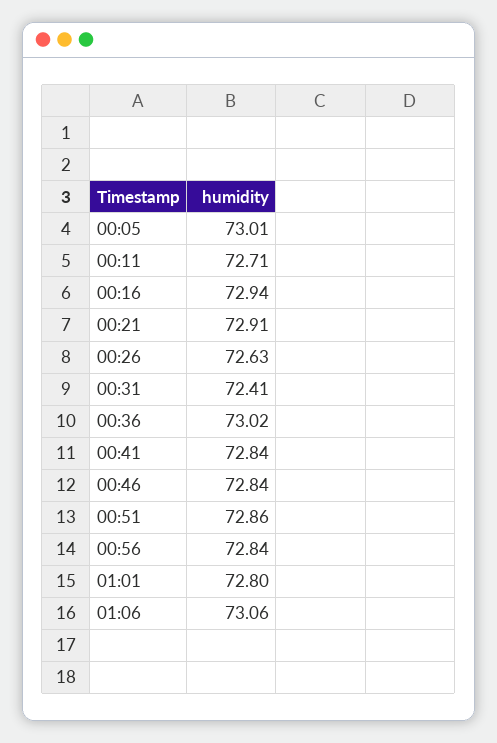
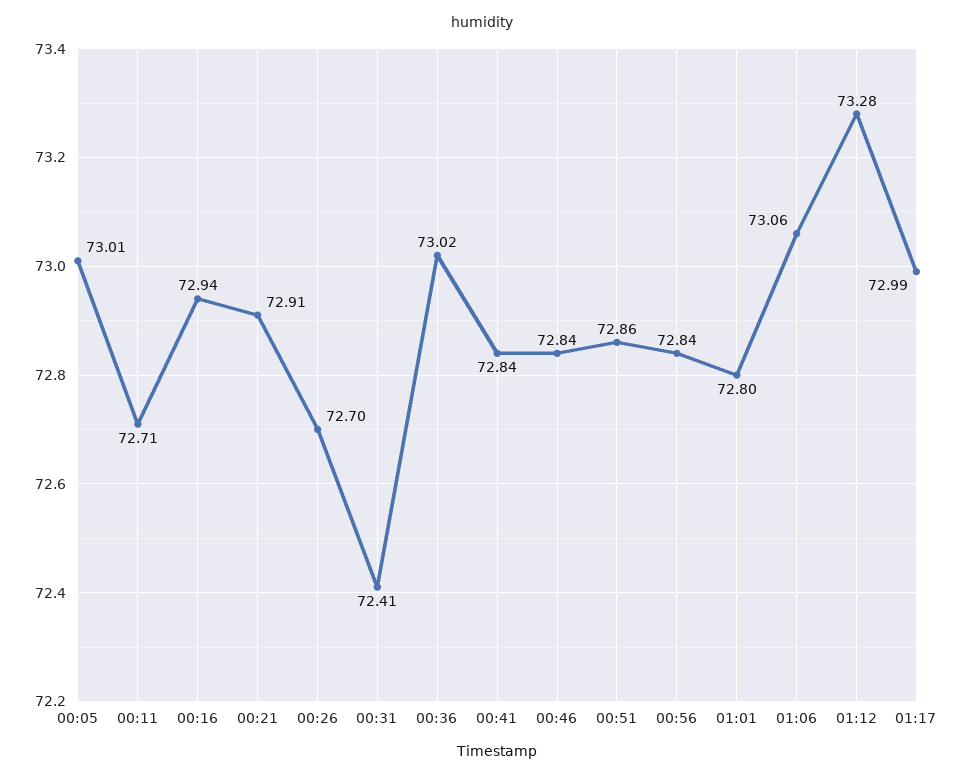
00:26: 72.63 -> 72.7
01:12: none -> 73.28
01:17: none -> 72.99

